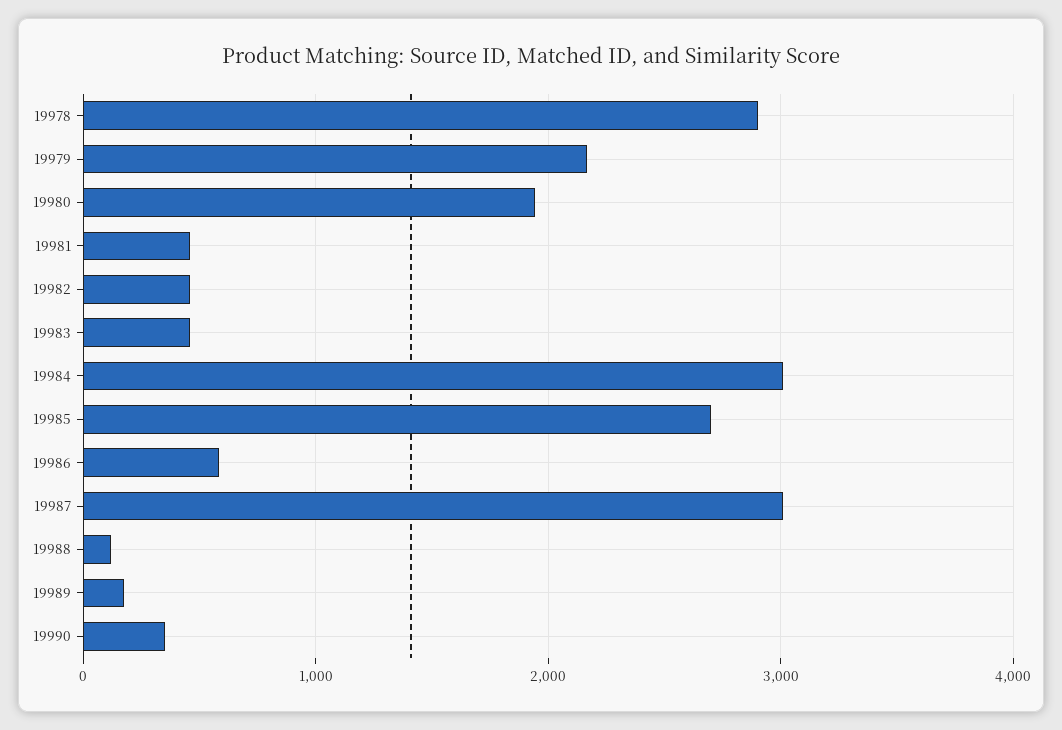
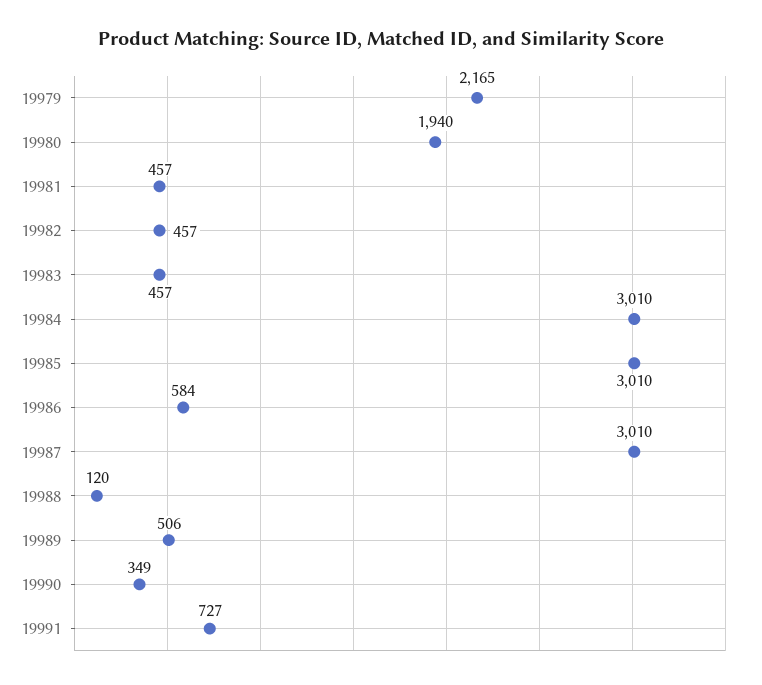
19978: 2900 -> none
19985: 2700 -> 3010
19989: 200 -> 506
19991: none -> 727

